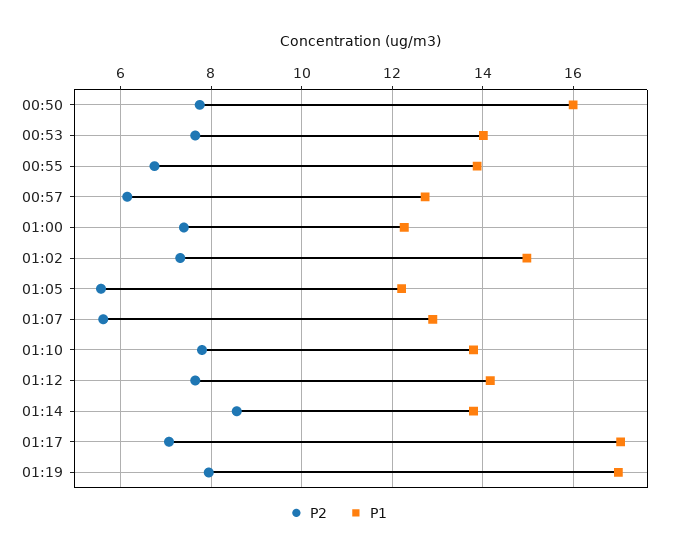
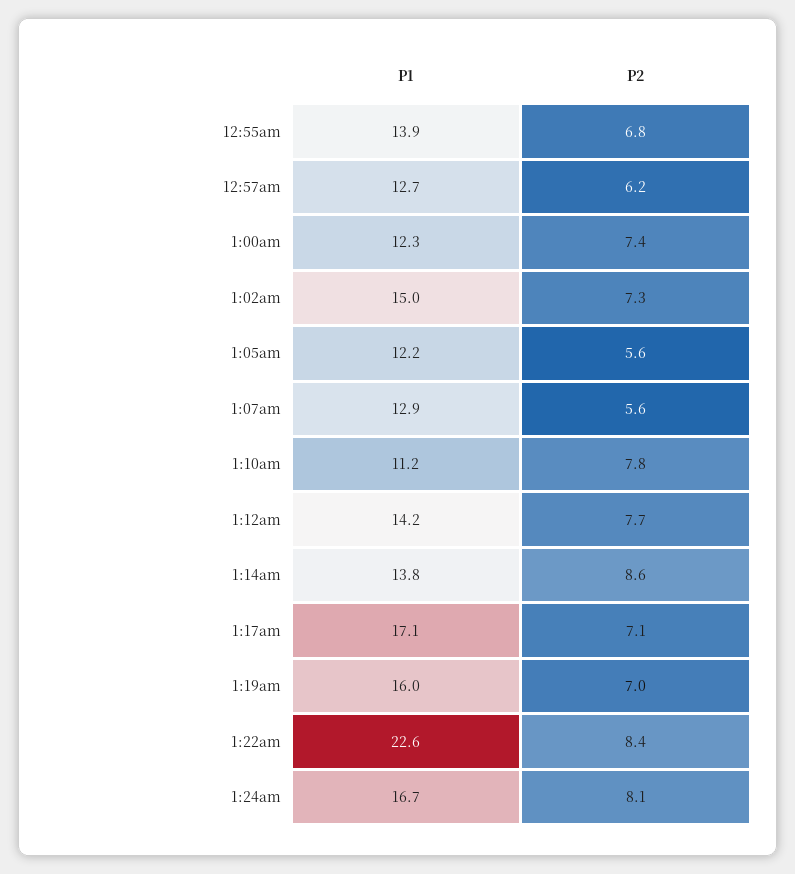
P2, 00:50: 7.8 -> none
P1, 00:50: 16 -> none
P2, 00:53: 7.6 -> none
P1, 00:53: 14 -> none
P1, 01:10: 13.8 -> 11.2
P2, 01:19: 8 -> 7
P1, 01:19: 17 -> 16
P1, 1:22am: none -> 22.6
P2, 1:22am: none -> 8.4
P1, 1:24am: none -> 16.7
P2, 1:24am: none -> 8.1

